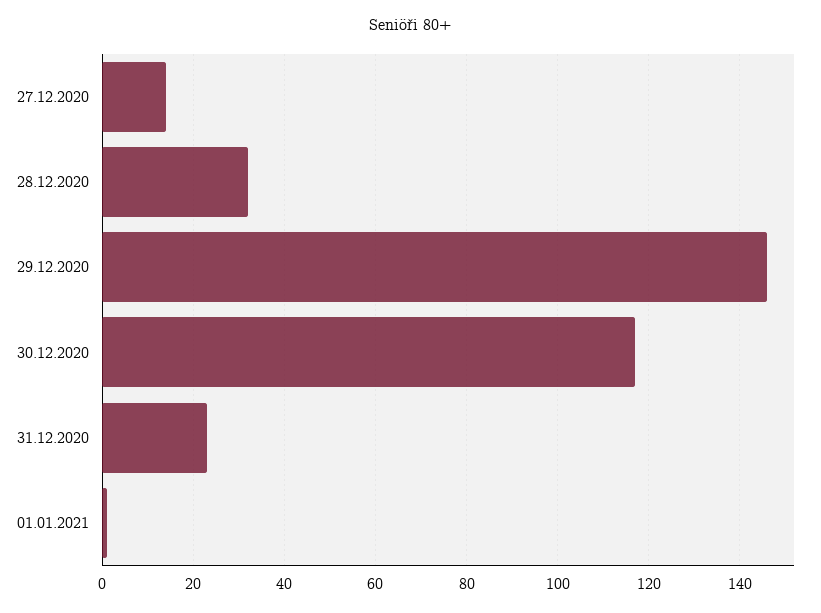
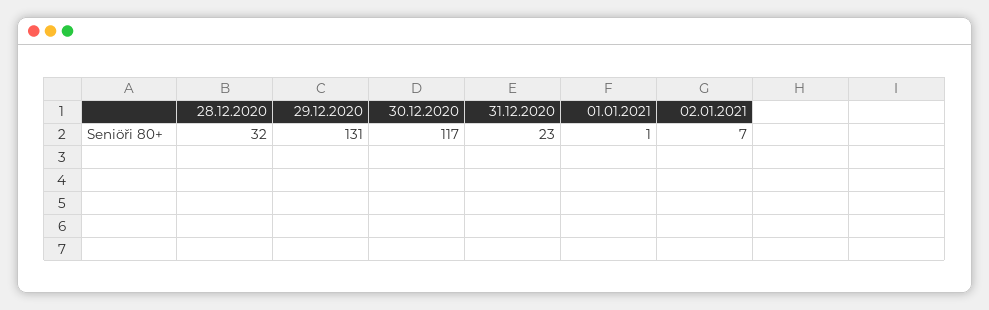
27.12.2020: 15 -> none
29.12.2020: 145 -> 131
02.01.2021: none -> 7

